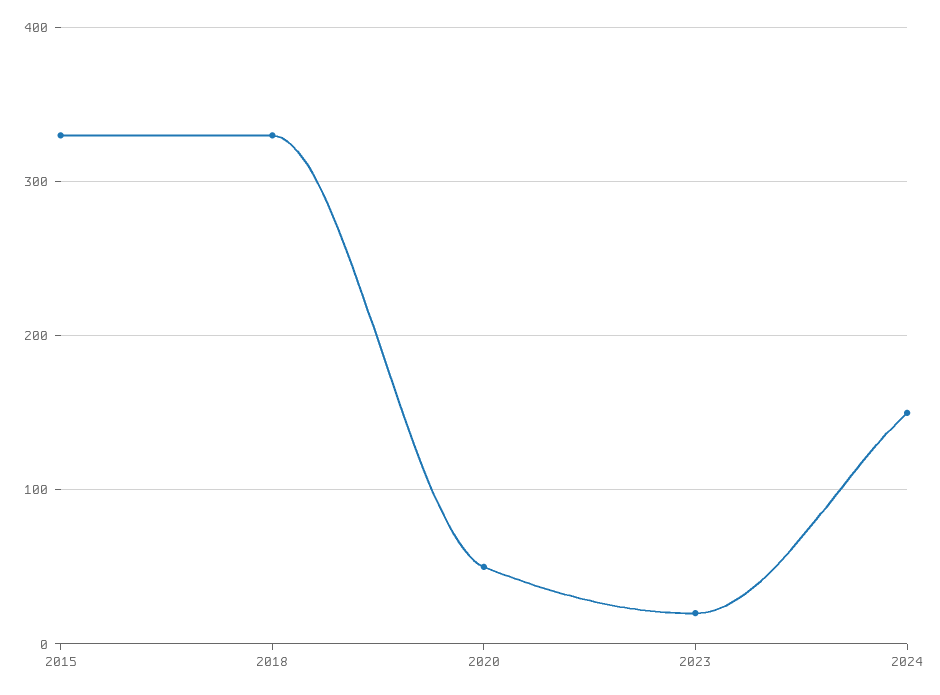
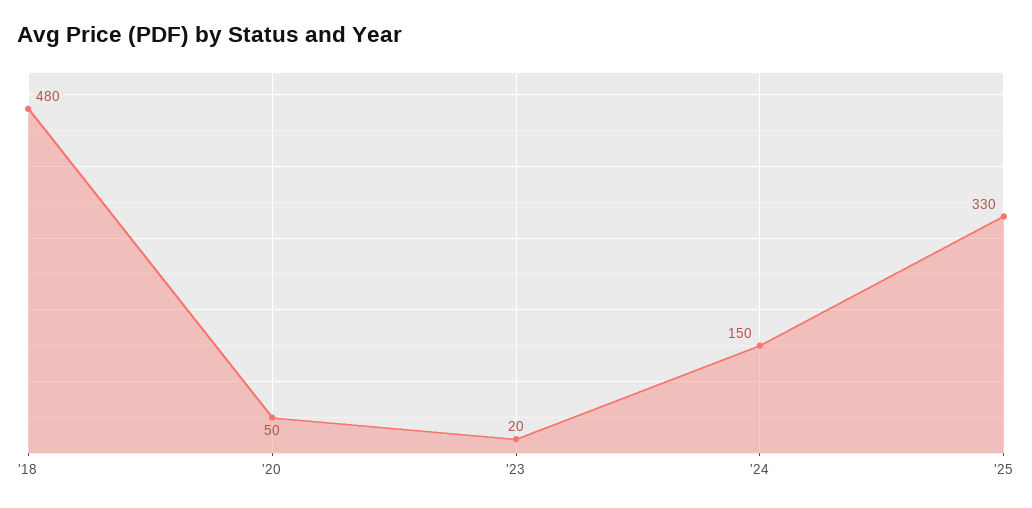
2015: 330 -> none
2018: 330 -> 480
'25: none -> 330

